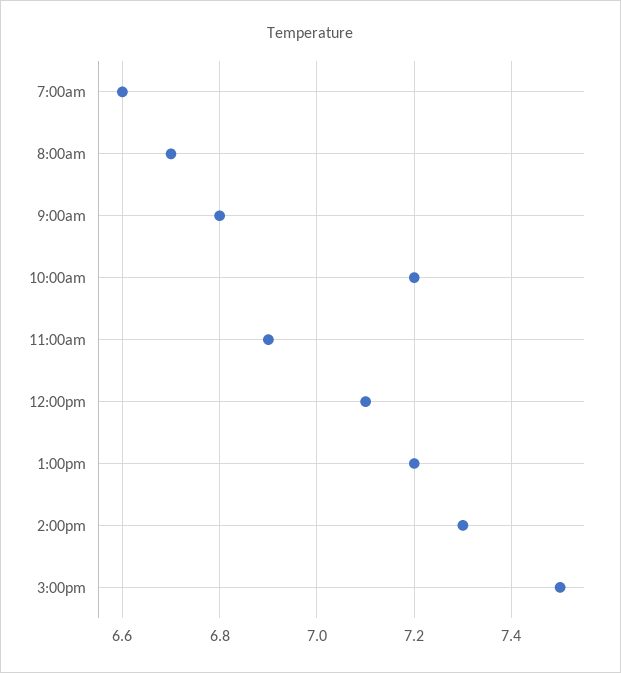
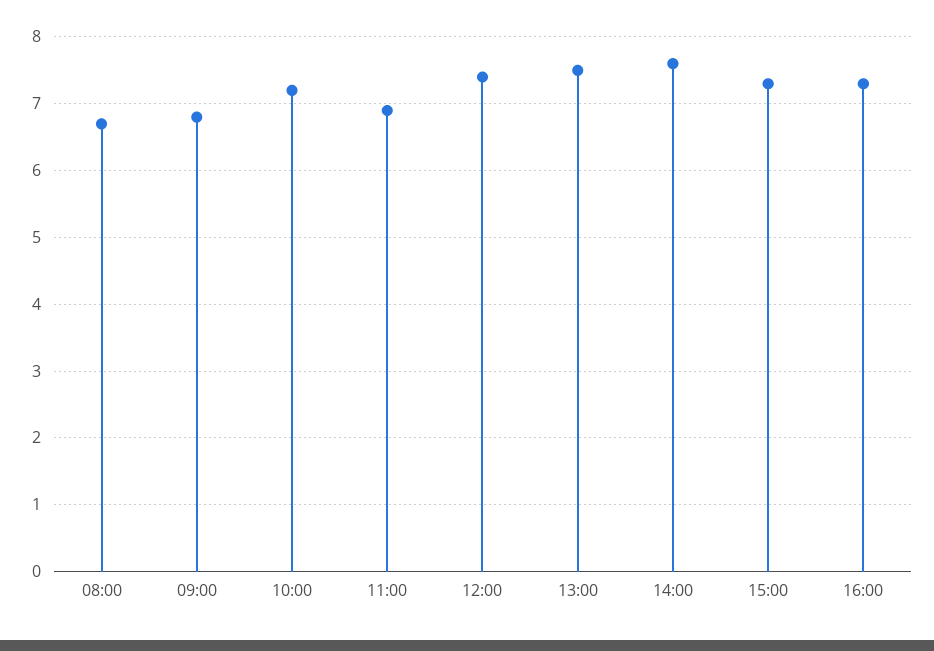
7:00am: 6.6 -> none
12:00pm: 7.1 -> 7.4
1:00pm: 7.2 -> 7.5
2:00pm: 7.3 -> 7.6
3:00pm: 7.5 -> 7.3
16:00: none -> 7.3

